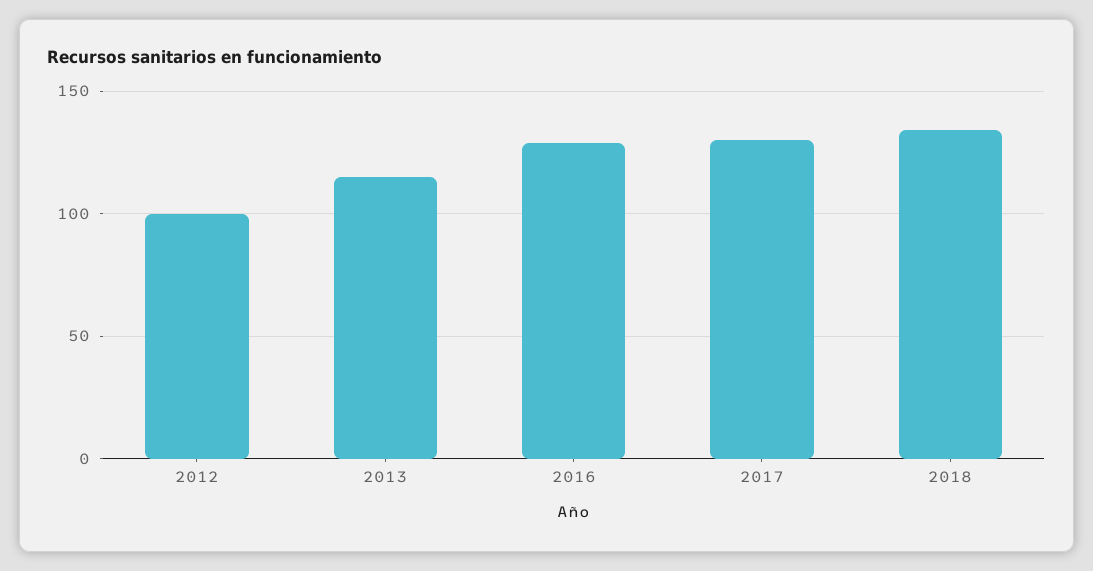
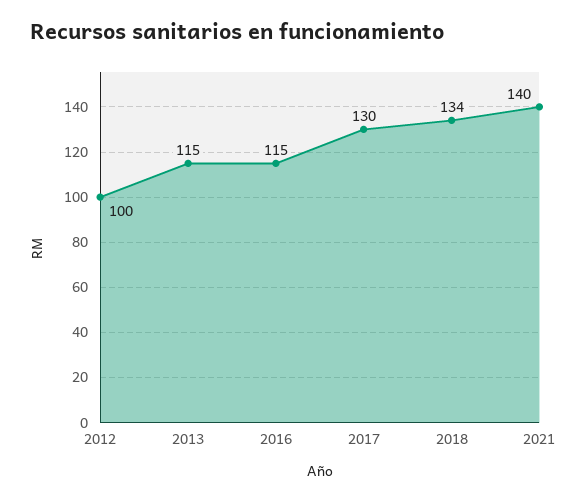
2016: 130 -> 115
2021: none -> 140

